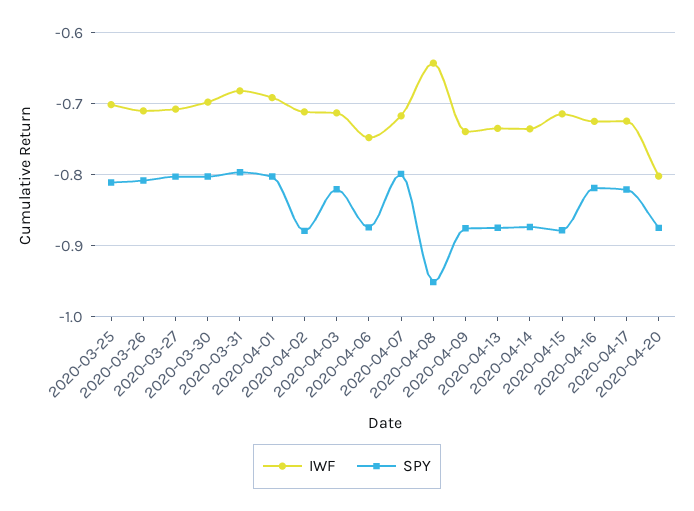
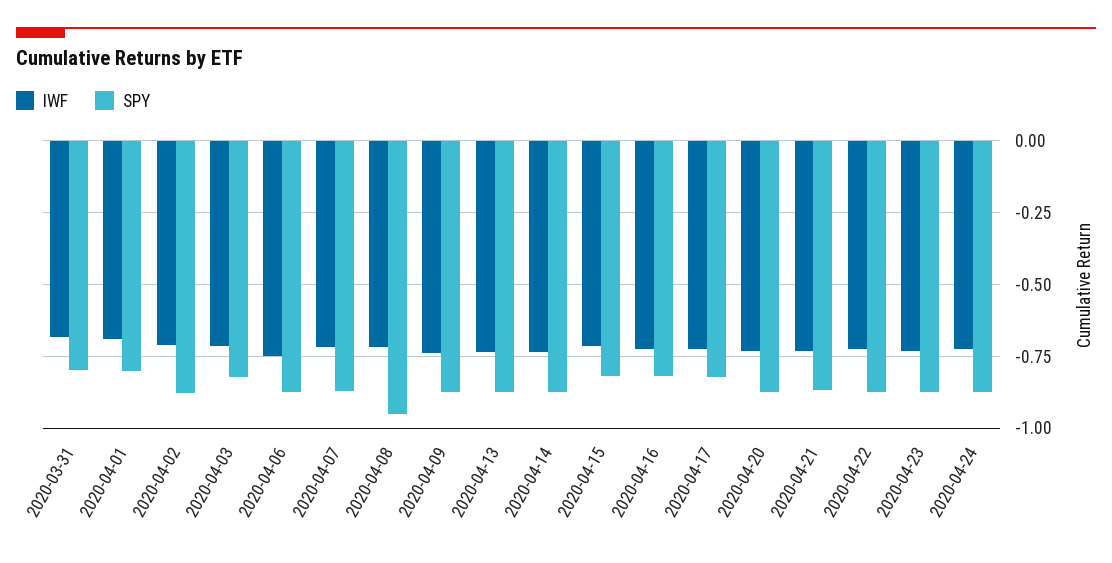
IWF, 2020-03-25: -0.7 -> none
SPY, 2020-03-25: -0.81 -> none
IWF, 2020-03-26: -0.71 -> none
SPY, 2020-03-26: -0.81 -> none
IWF, 2020-03-27: -0.71 -> none
SPY, 2020-03-27: -0.8 -> none
IWF, 2020-03-30: -0.7 -> none
SPY, 2020-03-30: -0.8 -> none
SPY, 2020-04-07: -0.8 -> -0.875
IWF, 2020-04-08: -0.64 -> -0.725
SPY, 2020-04-15: -0.88 -> -0.825
IWF, 2020-04-20: -0.8 -> -0.725
IWF, 2020-04-21: none -> -0.725
SPY, 2020-04-21: none -> -0.875
IWF, 2020-04-22: none -> -0.725
SPY, 2020-04-22: none -> -0.875
IWF, 2020-04-23: none -> -0.725
SPY, 2020-04-23: none -> -0.875
IWF, 2020-04-24: none -> -0.725
SPY, 2020-04-24: none -> -0.875

